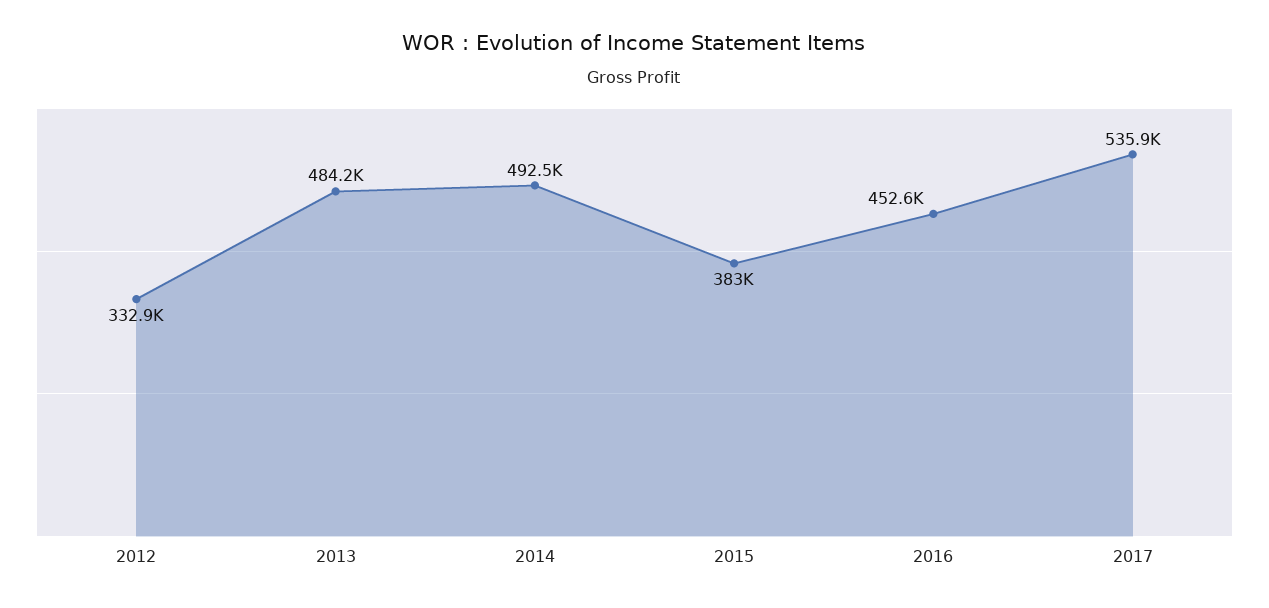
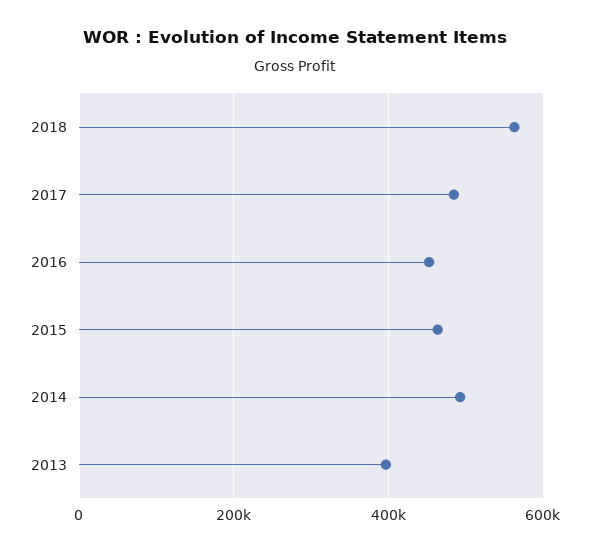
2012: 332900 -> none
2013: 484200 -> 400000
2015: 383000 -> 460000
2017: 535900 -> 480000
2018: none -> 560000

